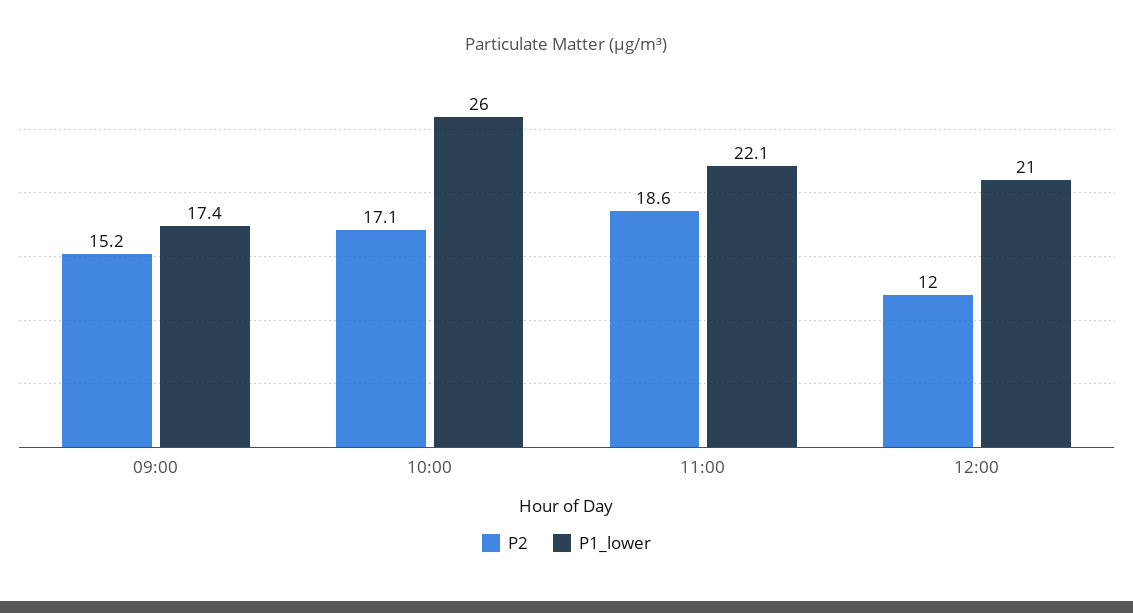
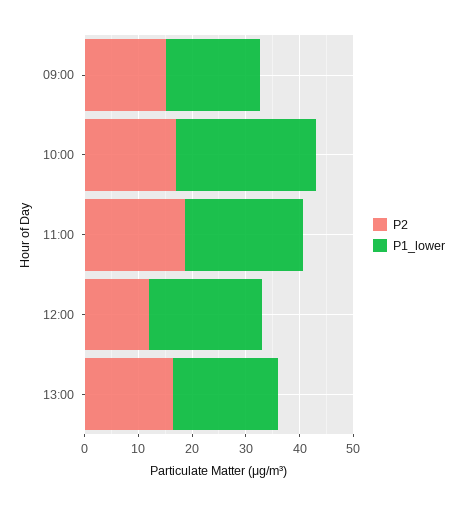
P2, 13:00: none -> 16
P1_lower, 13:00: none -> 20

